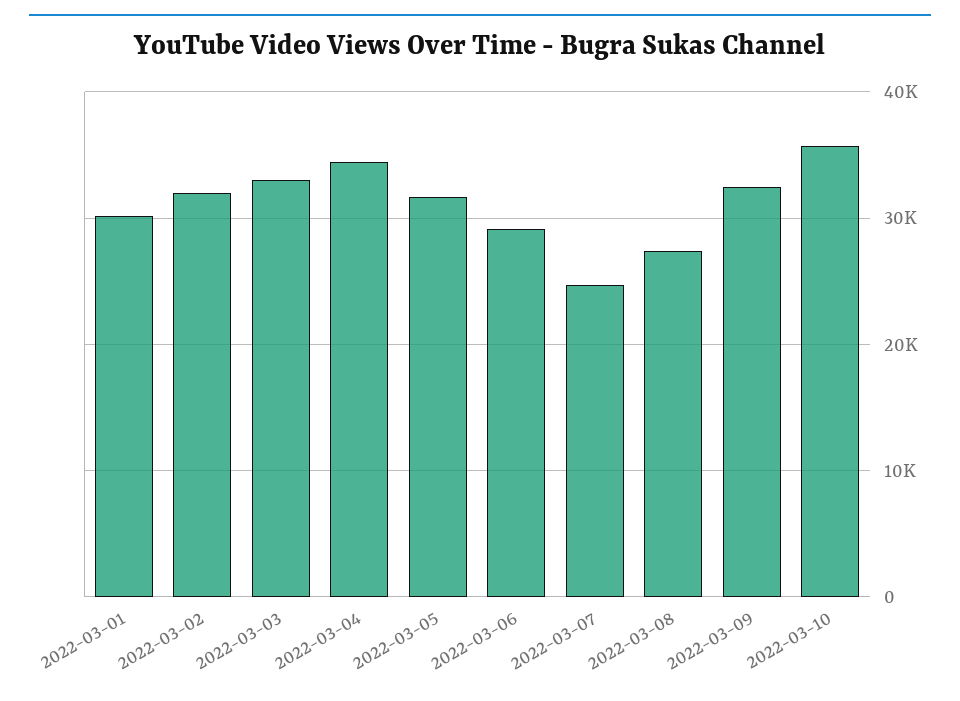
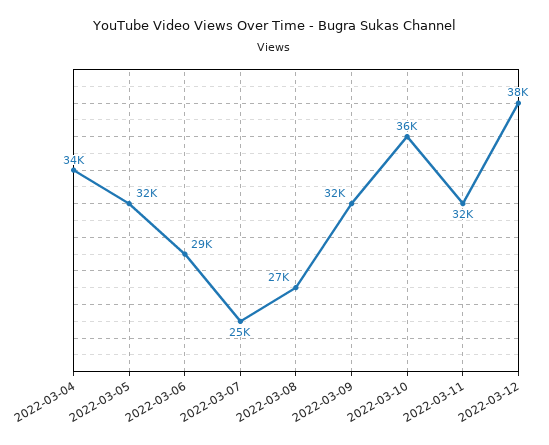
2022-03-01: 30000 -> none
2022-03-02: 32000 -> none
2022-03-03: 33000 -> none
2022-03-11: none -> 32000
2022-03-12: none -> 38000

